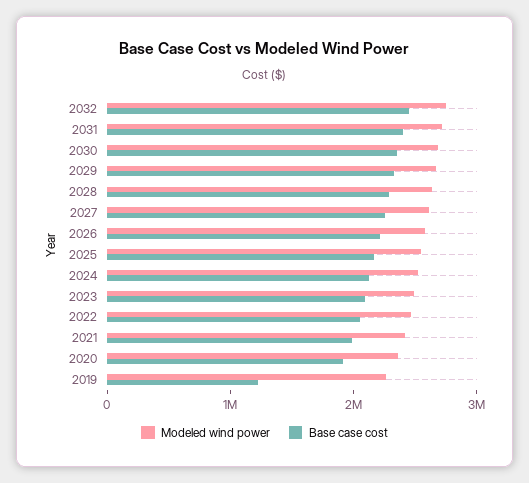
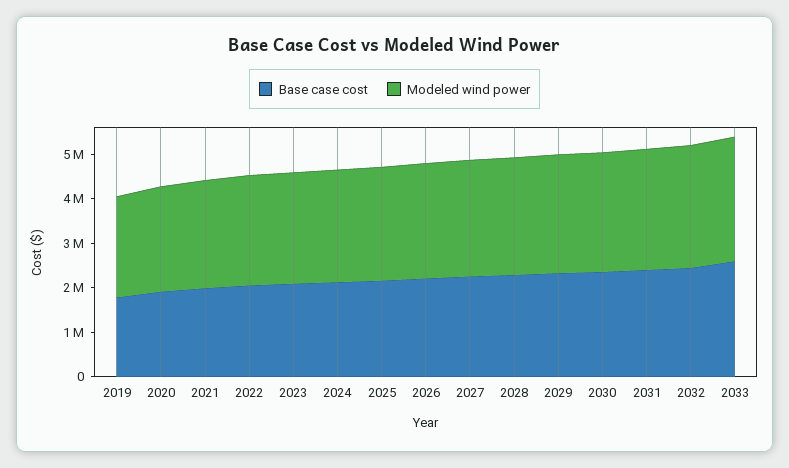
Base case cost, 2019: 1200000 -> 1800000
Base case cost, 2033: none -> 2600000
Modeled wind power, 2033: none -> 2800000

